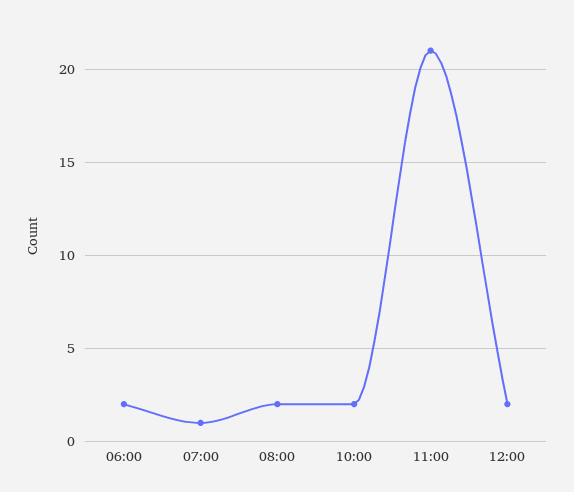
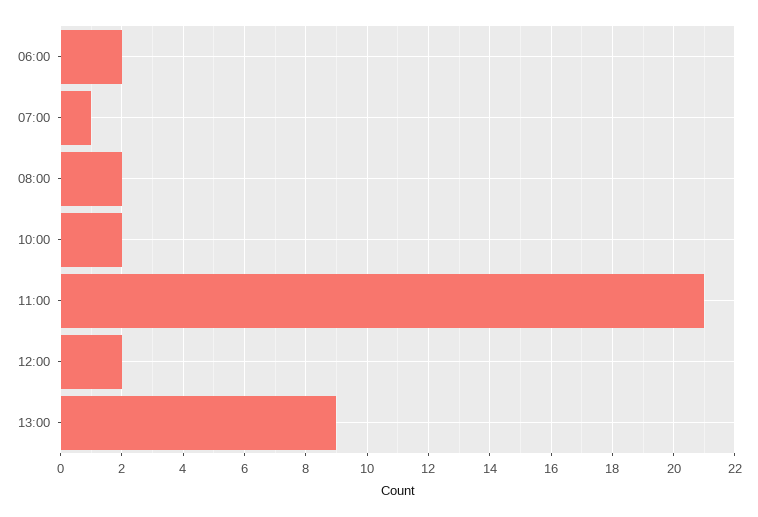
13:00: none -> 9

